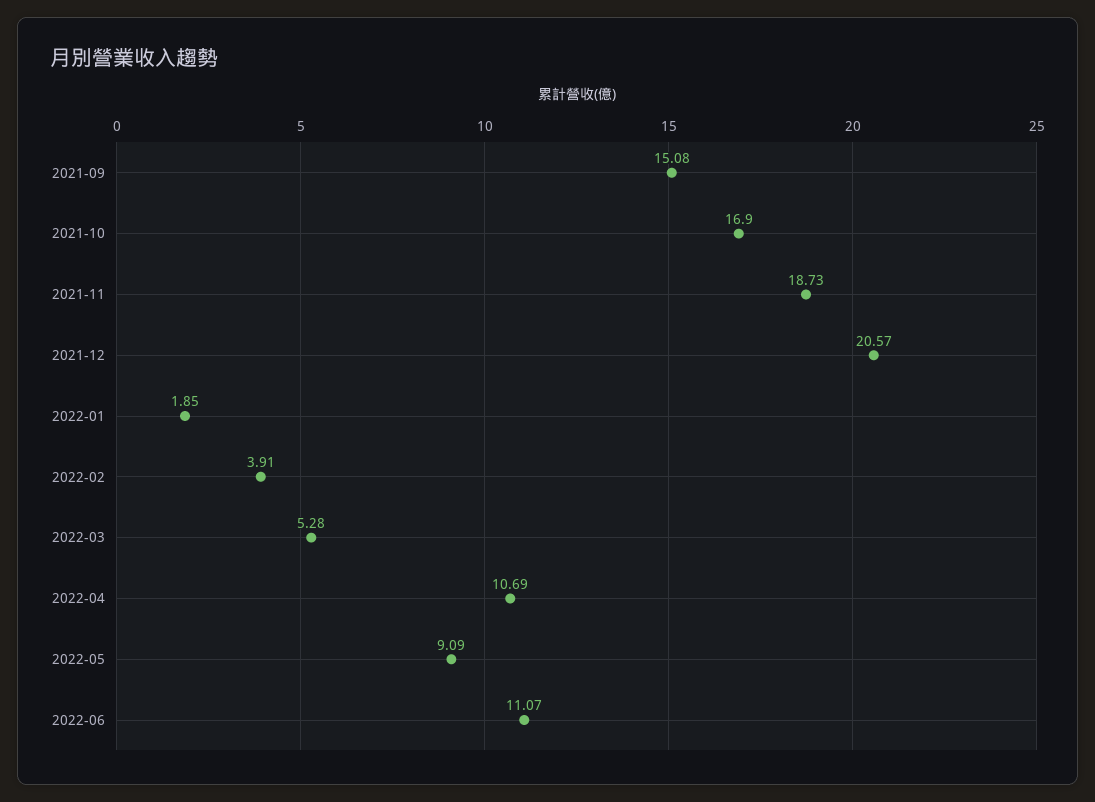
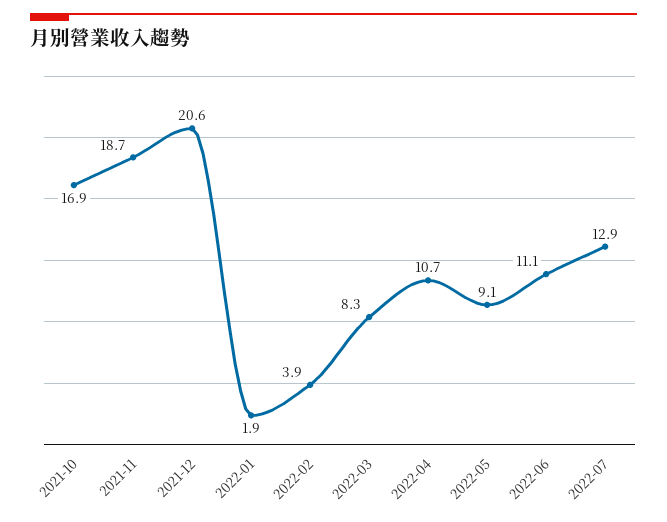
2021-09: 15.08 -> none
2022-03: 5.28 -> 8.3
2022-07: none -> 12.9

